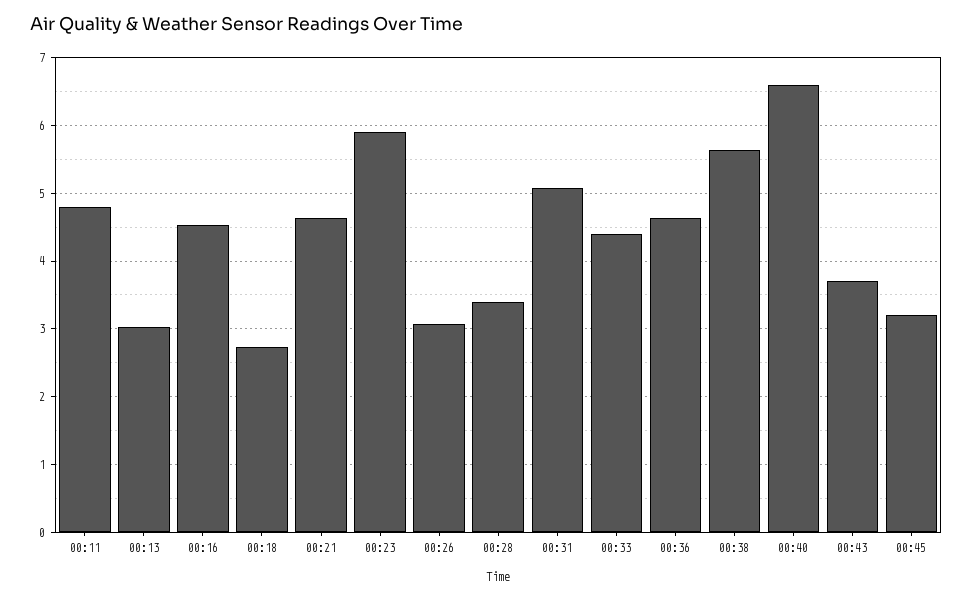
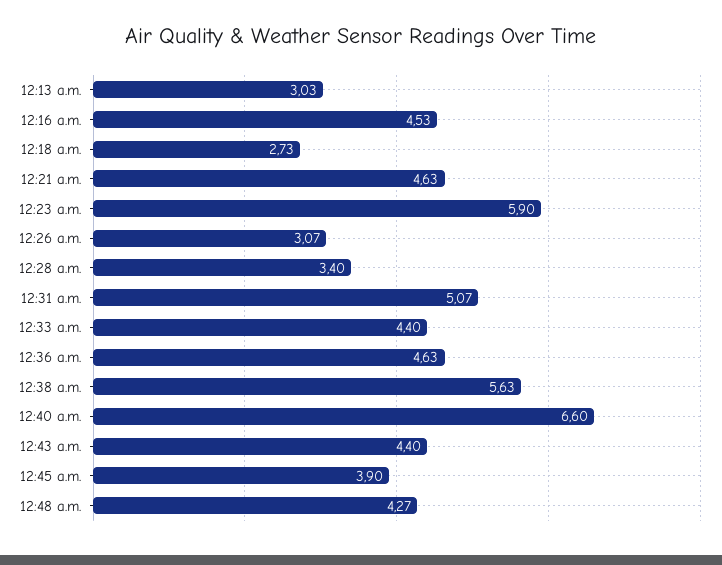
00:11: 4.8 -> none
00:43: 3.7 -> 4.4
00:45: 3.2 -> 3.9
12:48 a.m.: none -> 4.27

